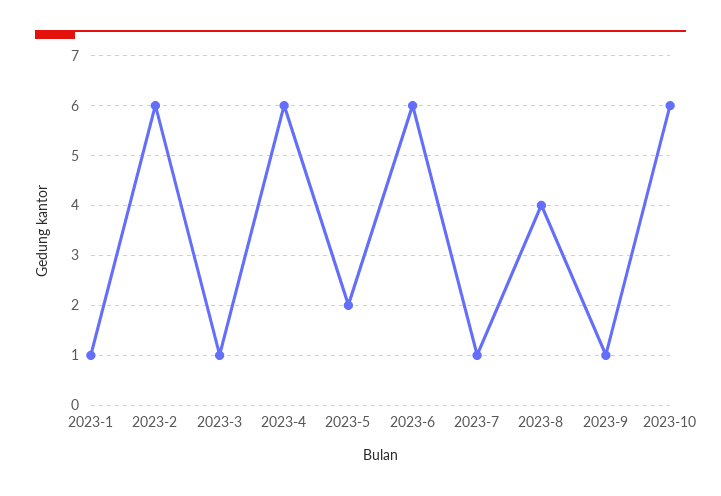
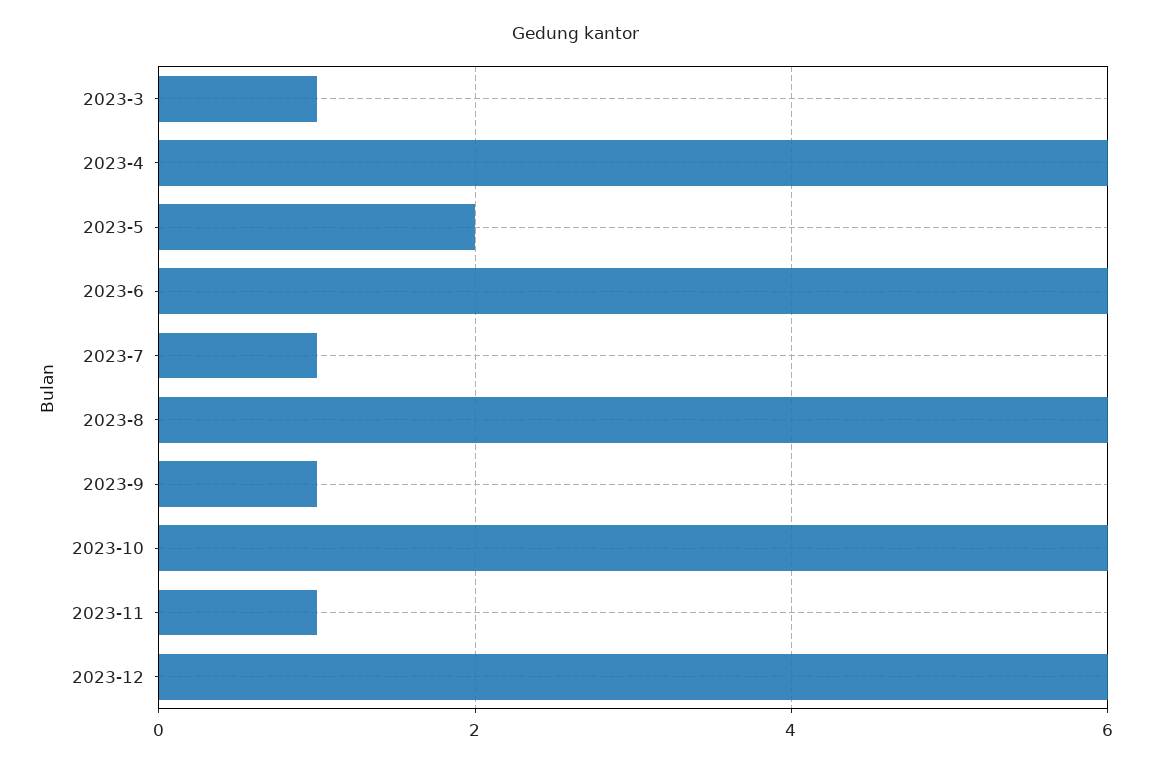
2023-1: 1 -> none
2023-2: 6 -> none
2023-8: 4 -> 6
2023-11: none -> 1
2023-12: none -> 6

